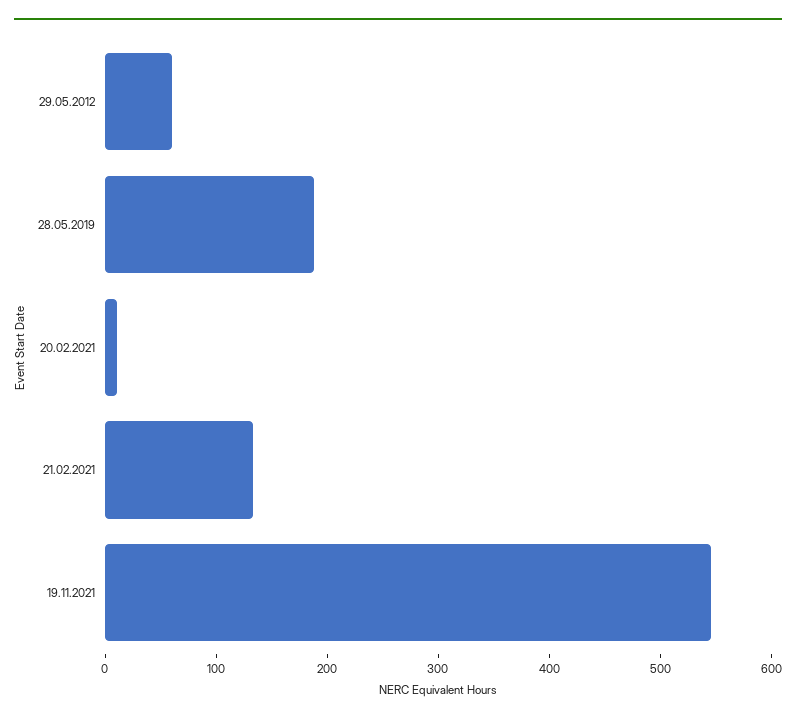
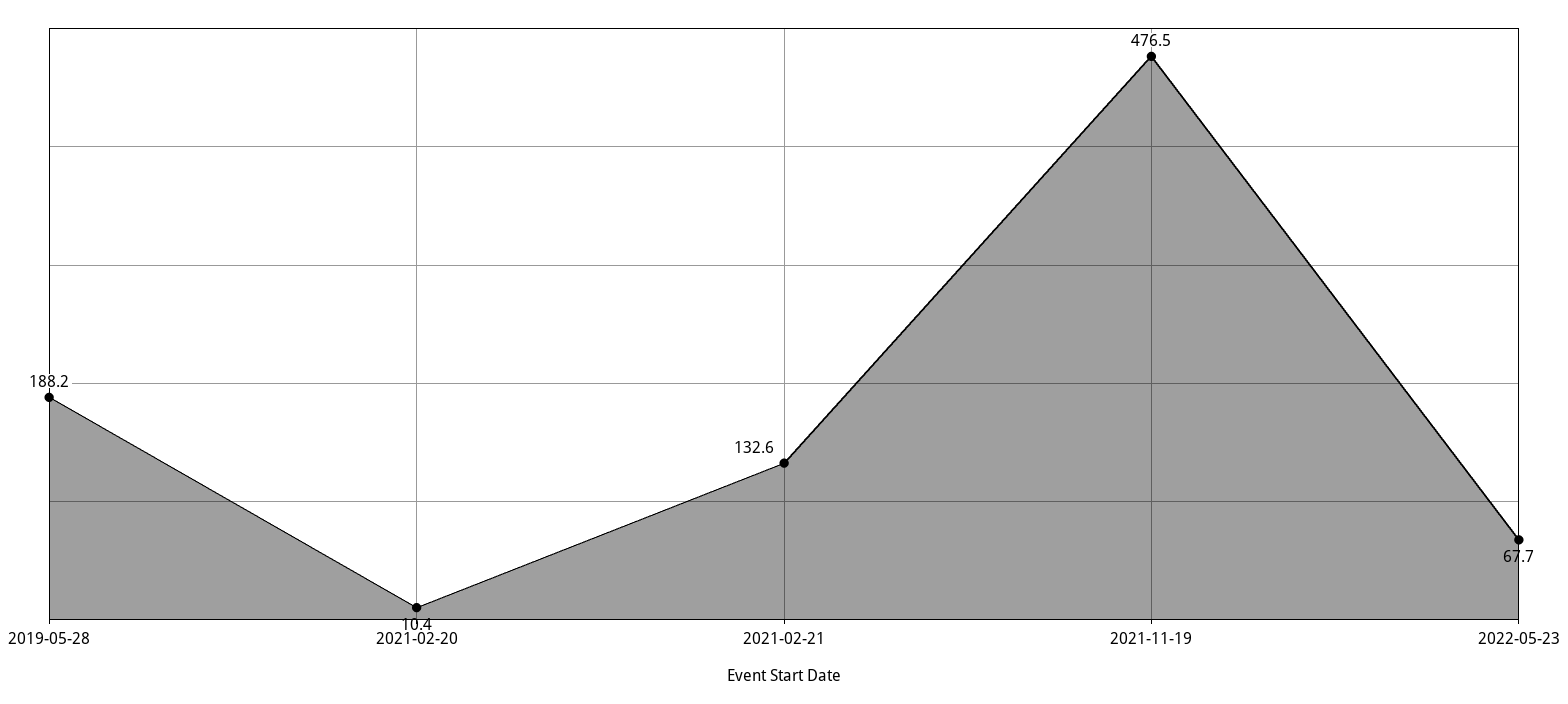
29.05.2012: 60 -> none
19.11.2021: 540 -> 476.5
2022-05-23: none -> 67.7

